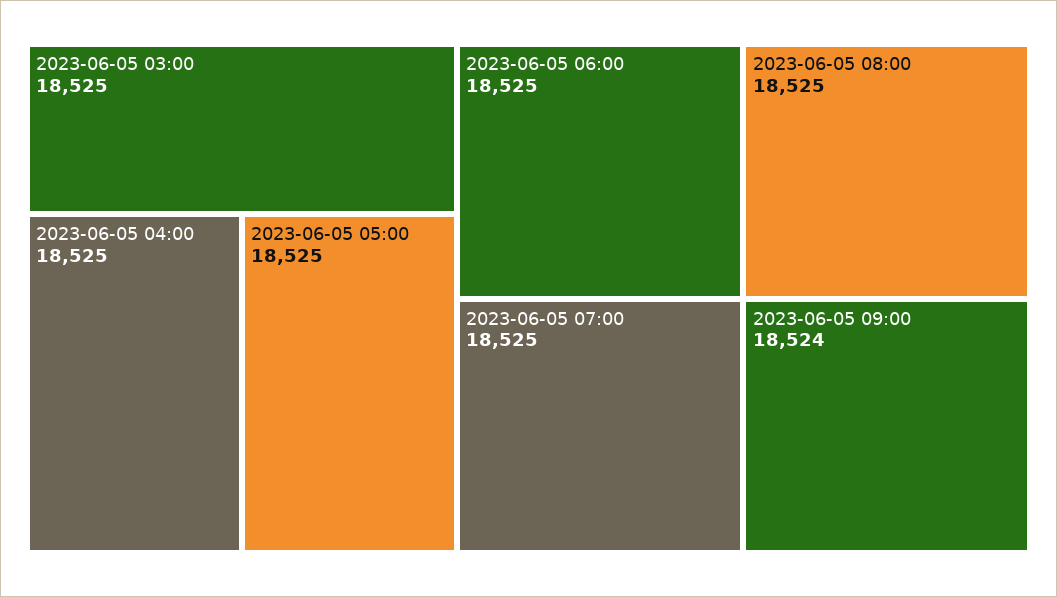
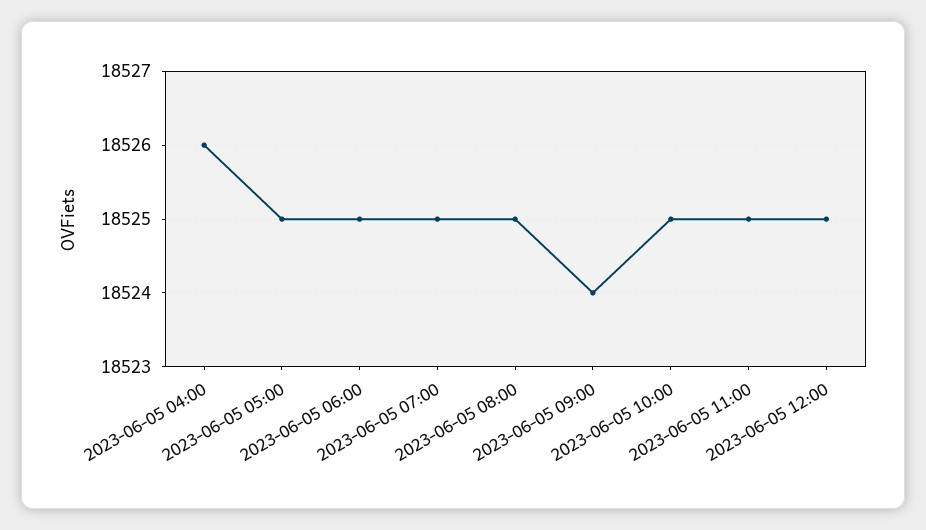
2023-06-05 03:00: 18525 -> none
2023-06-05 04:00: 18525 -> 18526
2023-06-05 10:00: none -> 18525
2023-06-05 11:00: none -> 18525
2023-06-05 12:00: none -> 18525

